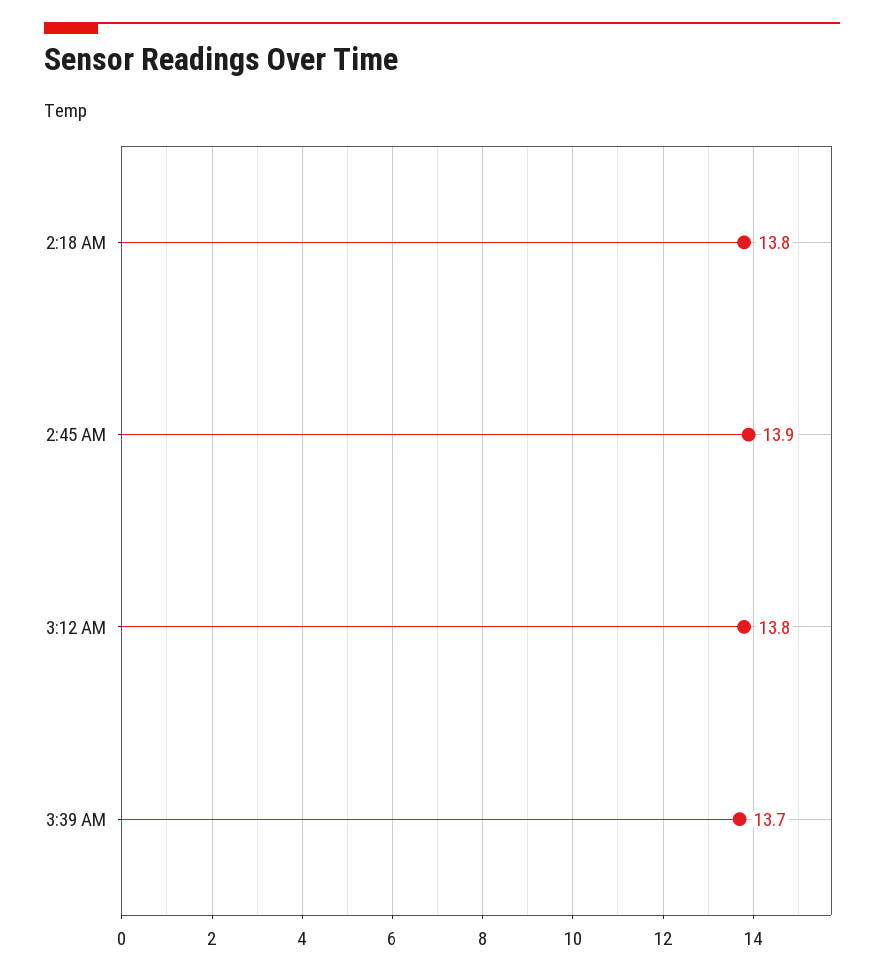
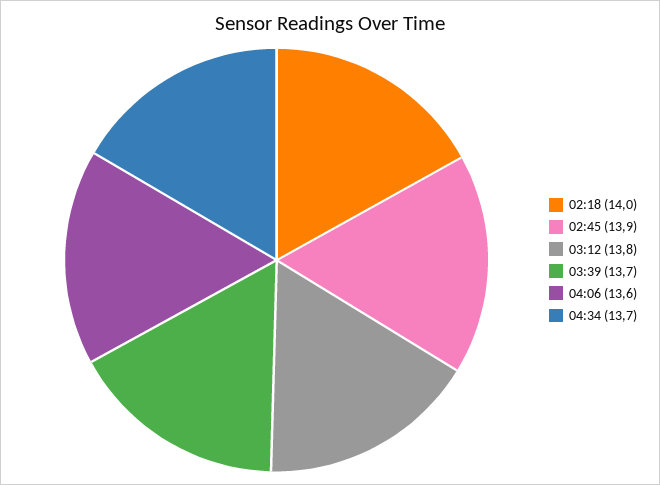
2:18 AM: 13.8 -> 14
04:06: none -> 13.6
04:34: none -> 13.7

